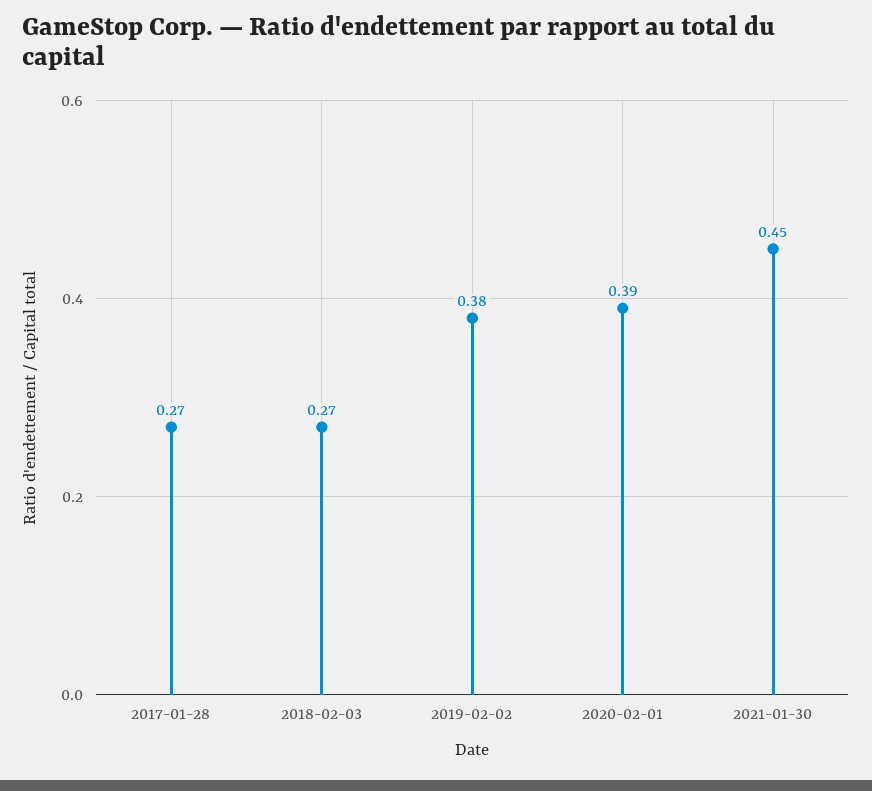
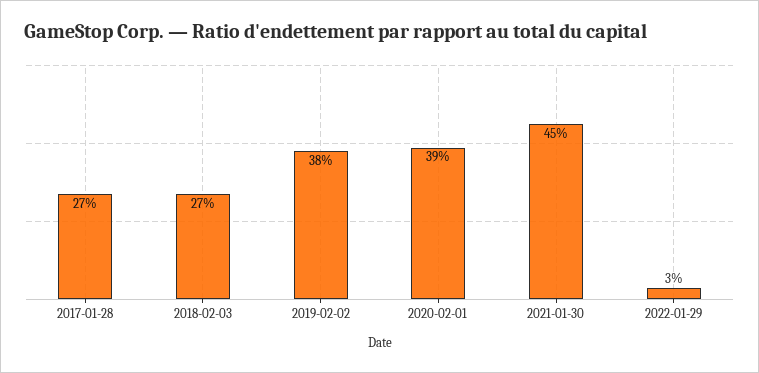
2022-01-29: none -> 0.03

